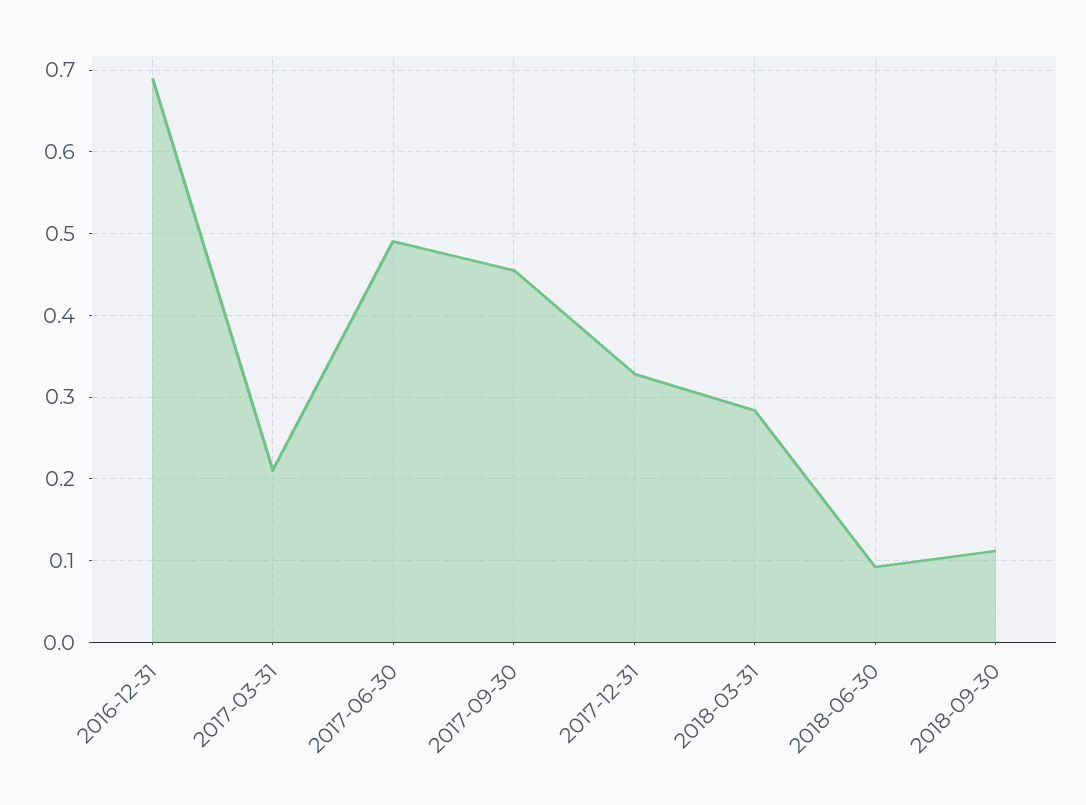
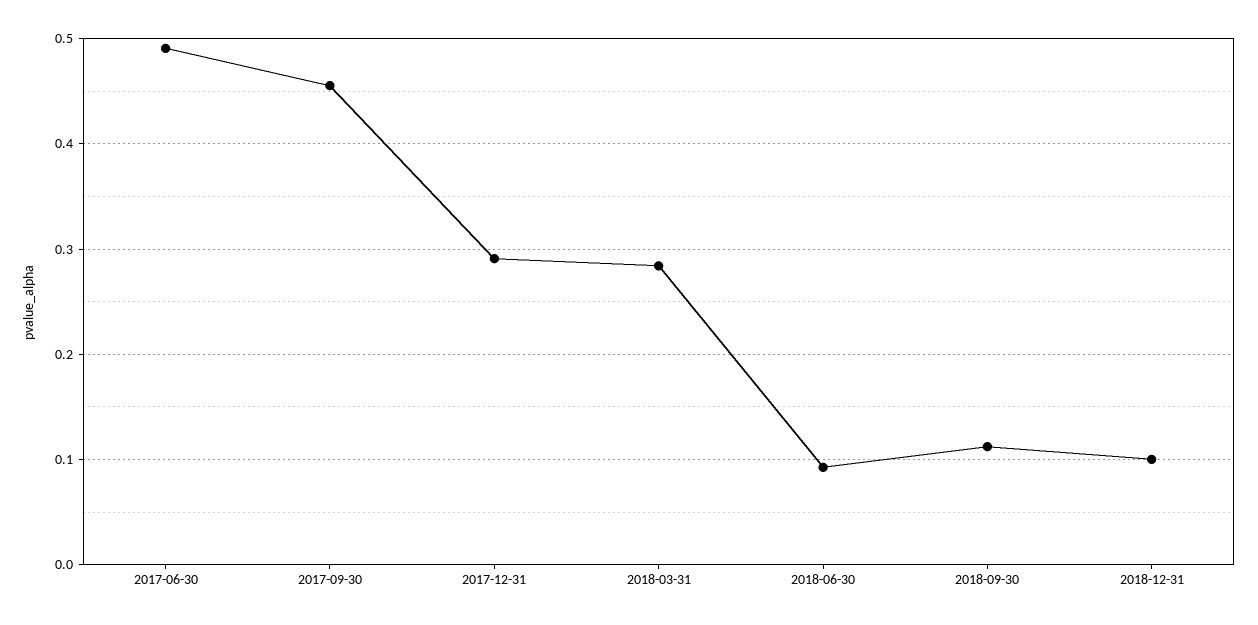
2016-12-31: 0.69 -> none
2017-03-31: 0.21 -> none
2017-12-31: 0.33 -> 0.29
2018-12-31: none -> 0.1

